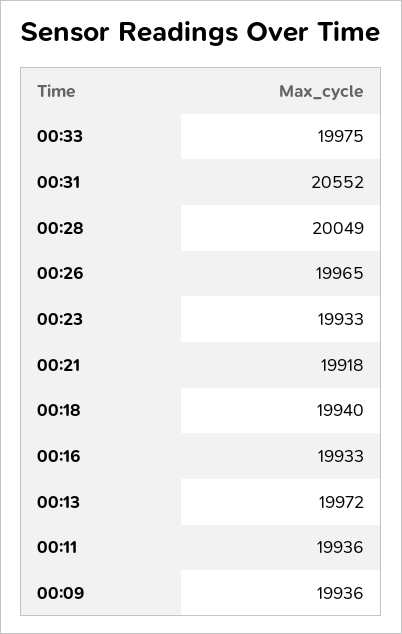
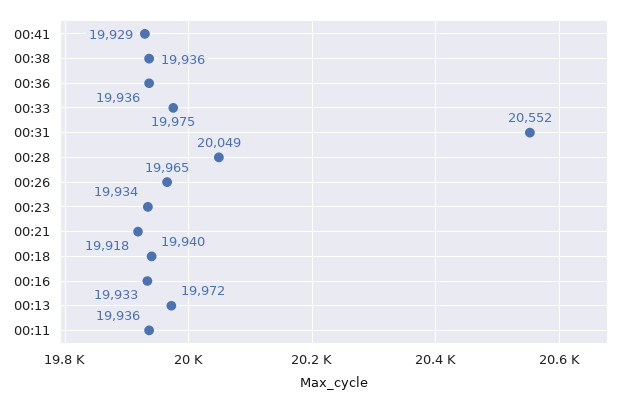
00:23: 19933 -> 19934
00:09: 19936 -> none
00:41: none -> 19929
00:38: none -> 19936
00:36: none -> 19936

